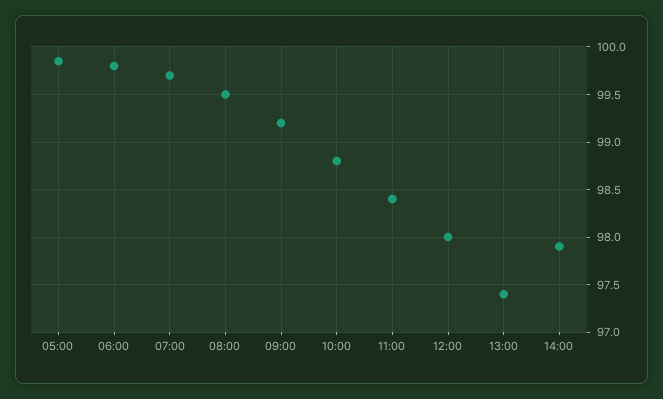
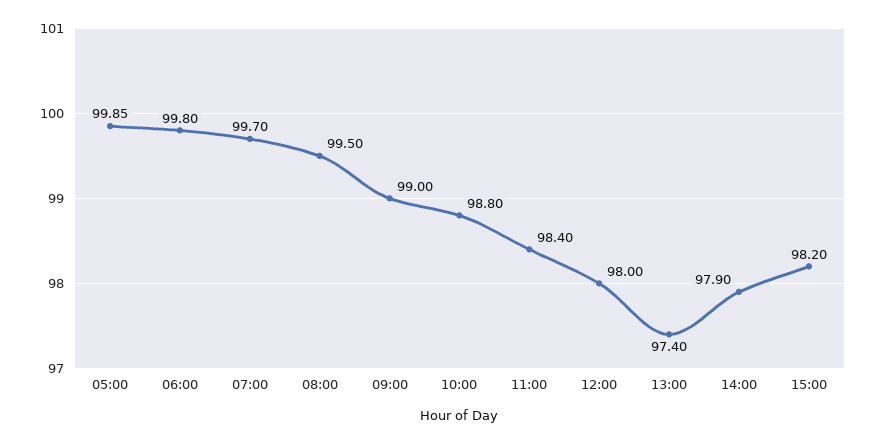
09:00: 99.2 -> 99
15:00: none -> 98.2

